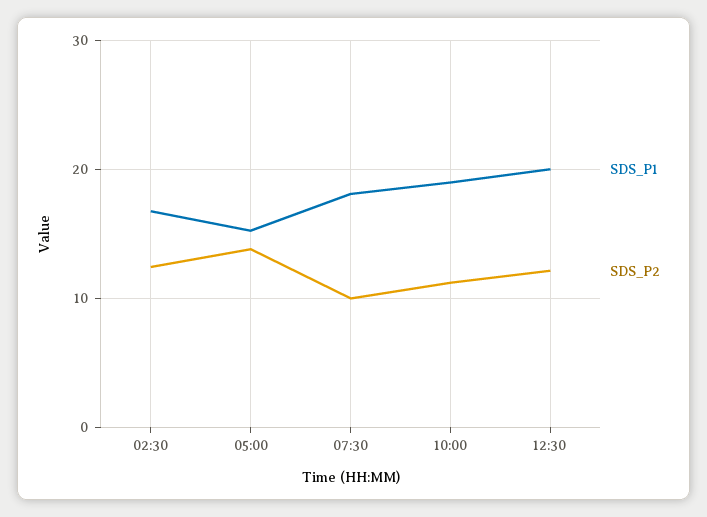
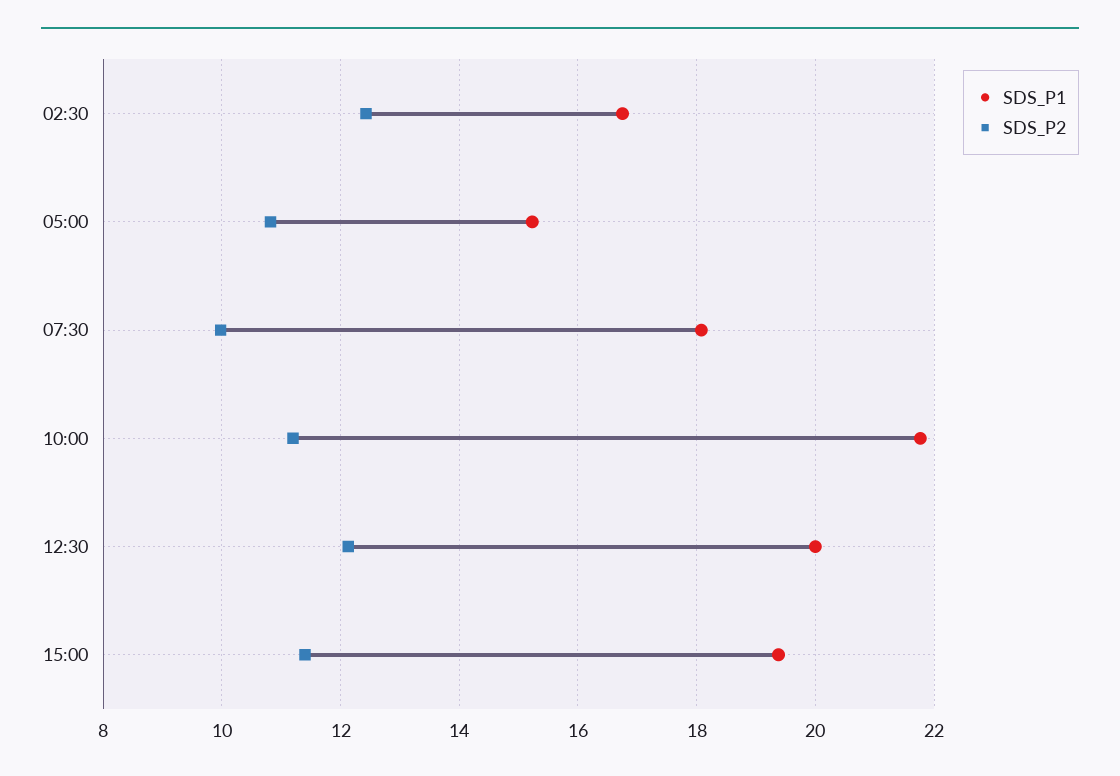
SDS_P2, 05:00: 14 -> 10.8
SDS_P1, 10:00: 19 -> 21.8
SDS_P1, 15:00: none -> 19.4
SDS_P2, 15:00: none -> 11.4

